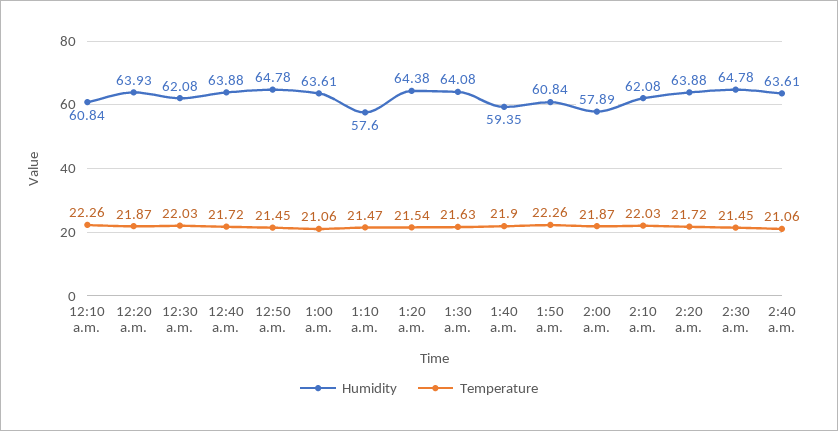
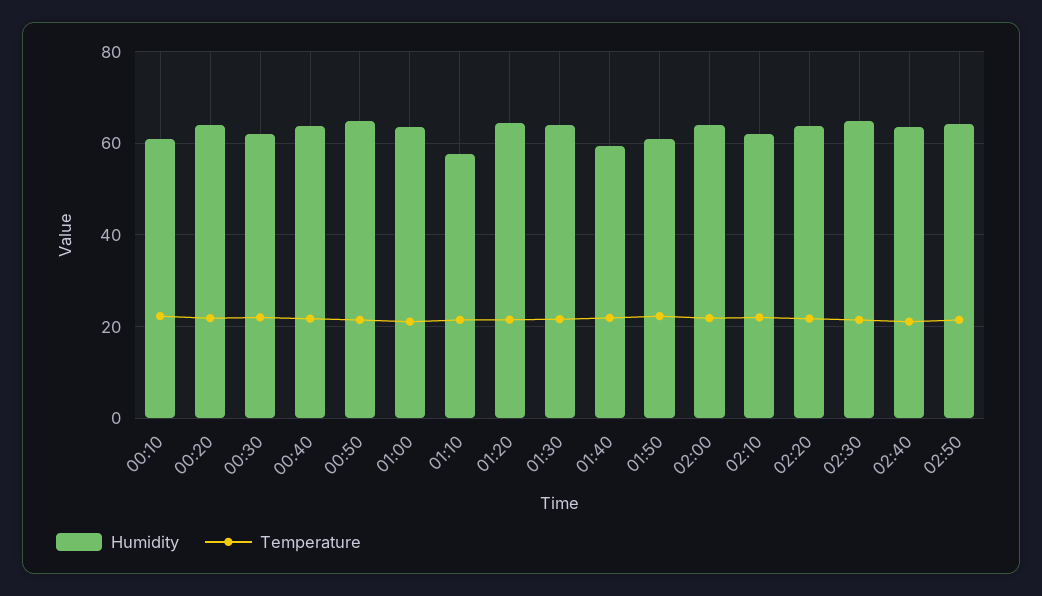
Humidity, 2:00 a.m.: 57.89 -> 64
Humidity, 02:50: none -> 64
Temperature, 02:50: none -> 22

